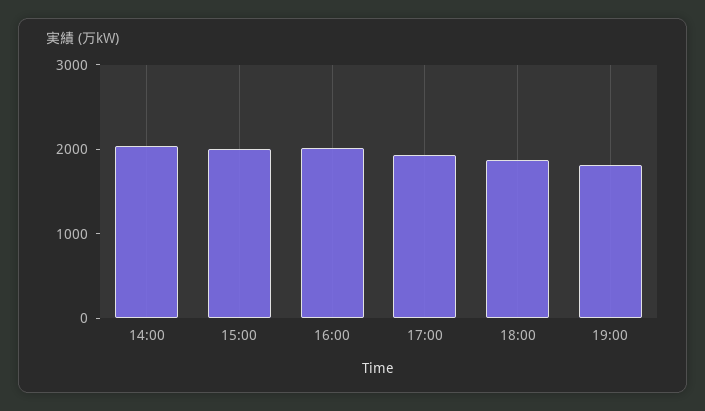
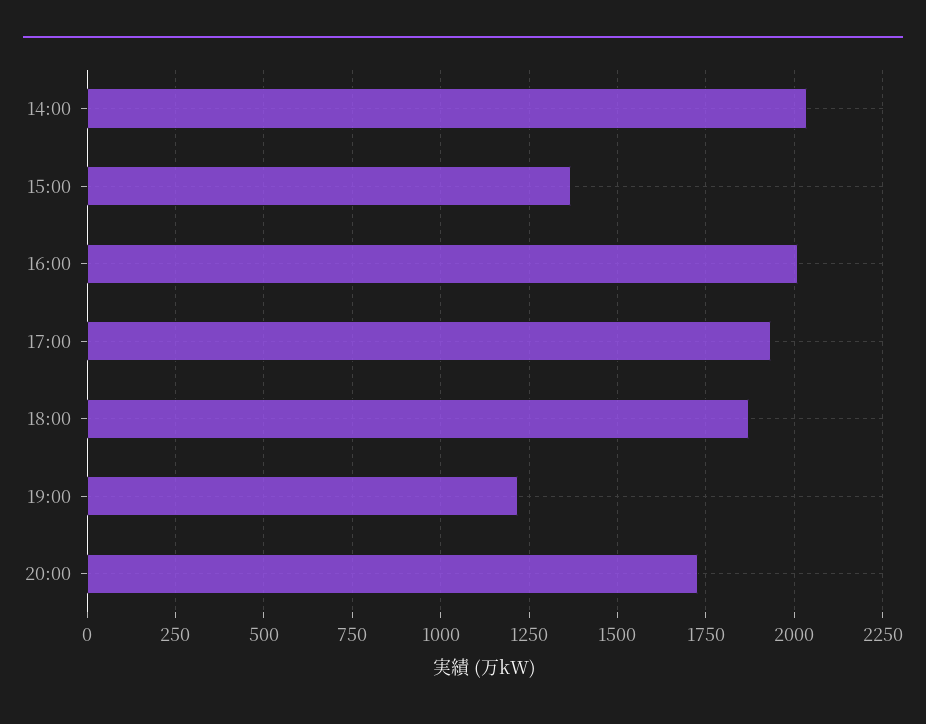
15:00: 2000 -> 1375
19:00: 1800 -> 1225
20:00: none -> 1725

